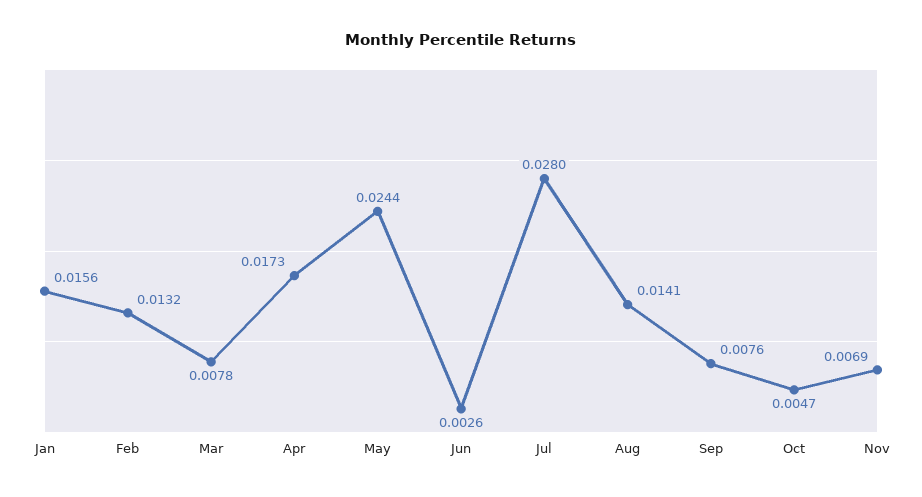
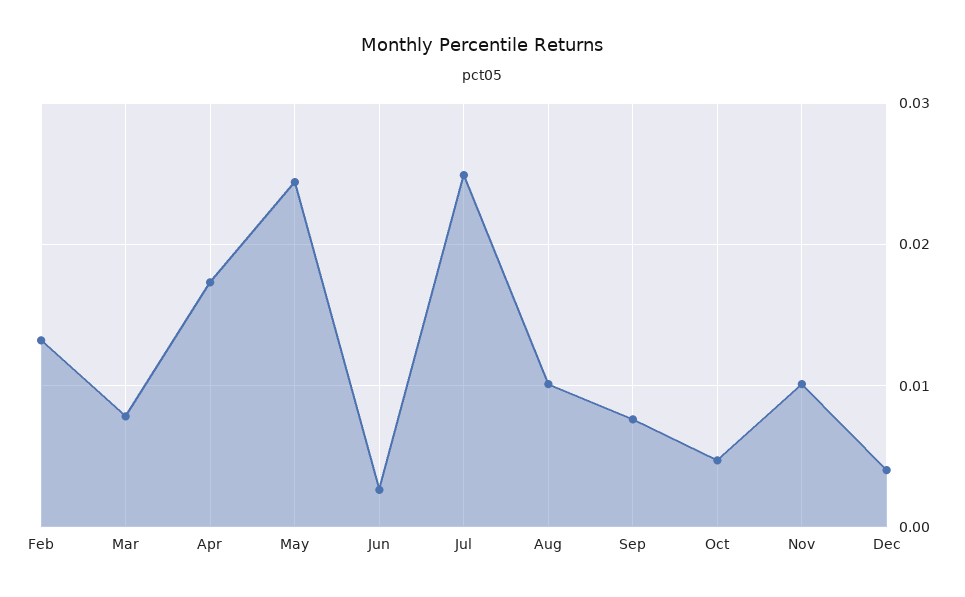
Jan: 0.0156 -> none
Jul: 0.028 -> 0.025
Aug: 0.0141 -> 0.01
Nov: 0.0069 -> 0.01
Dec: none -> 0.004

